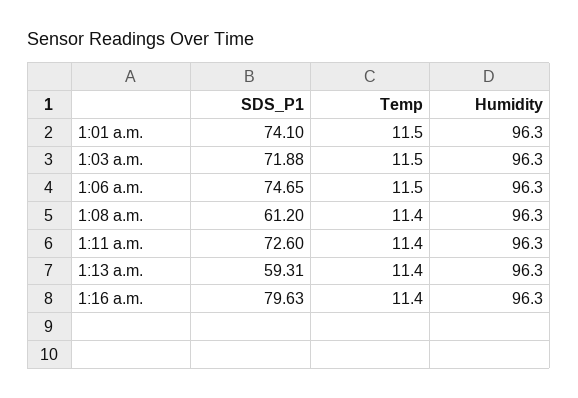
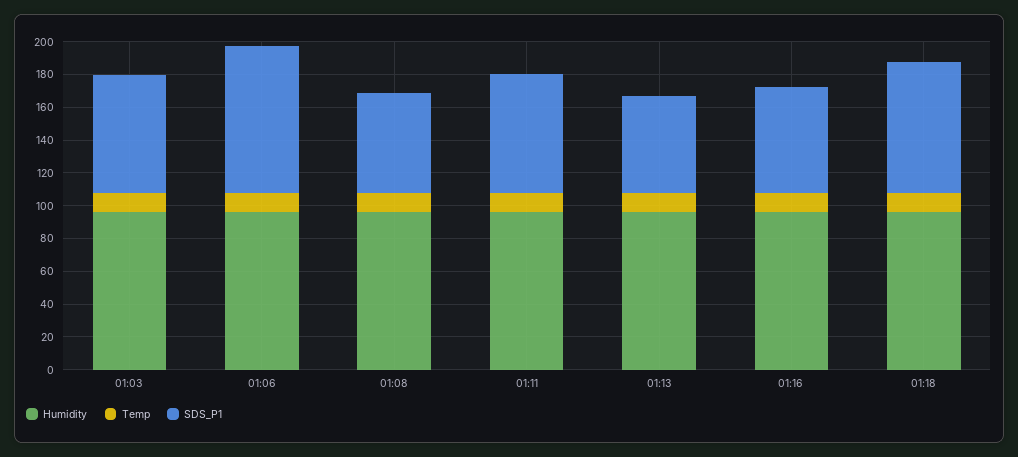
SDS_P1, 1:01 a.m.: 74.1 -> none
Temp, 1:01 a.m.: 11.5 -> none
Humidity, 1:01 a.m.: 96.3 -> none
SDS_P1, 1:06 a.m.: 74.65 -> 90
SDS_P1, 1:16 a.m.: 79.63 -> 65
Humidity, 01:18: none -> 95
Temp, 01:18: none -> 10
SDS_P1, 01:18: none -> 80

